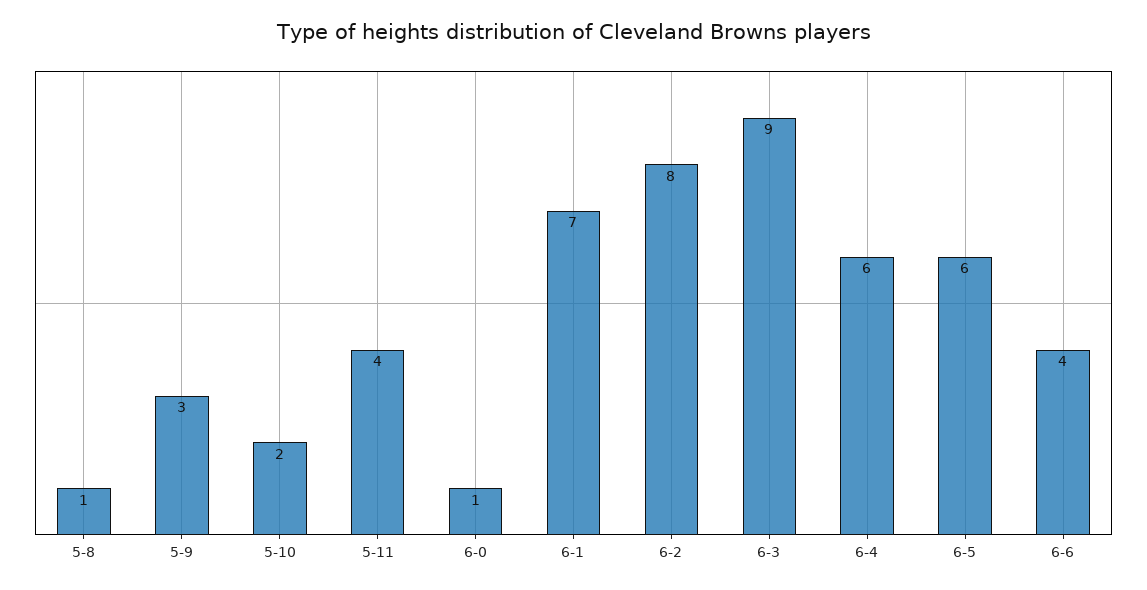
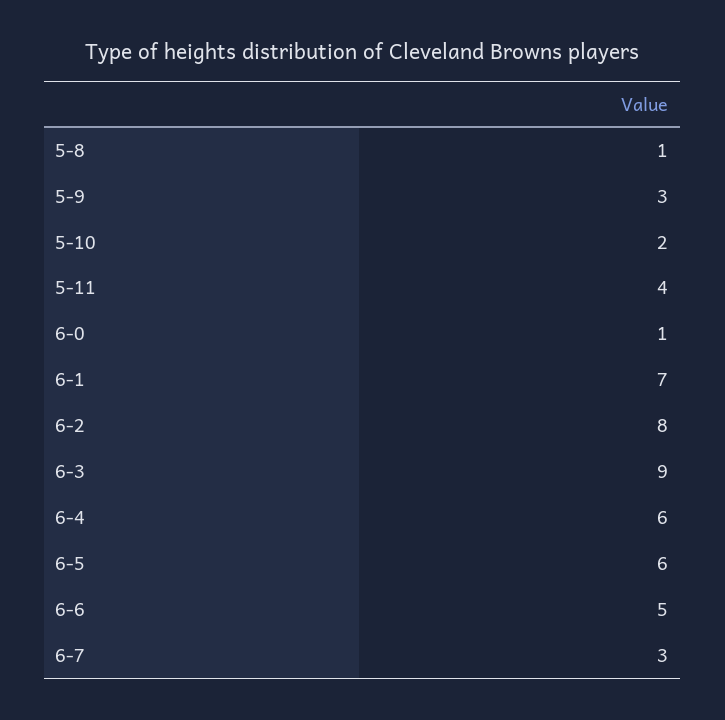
6-6: 4 -> 5
6-7: none -> 3

